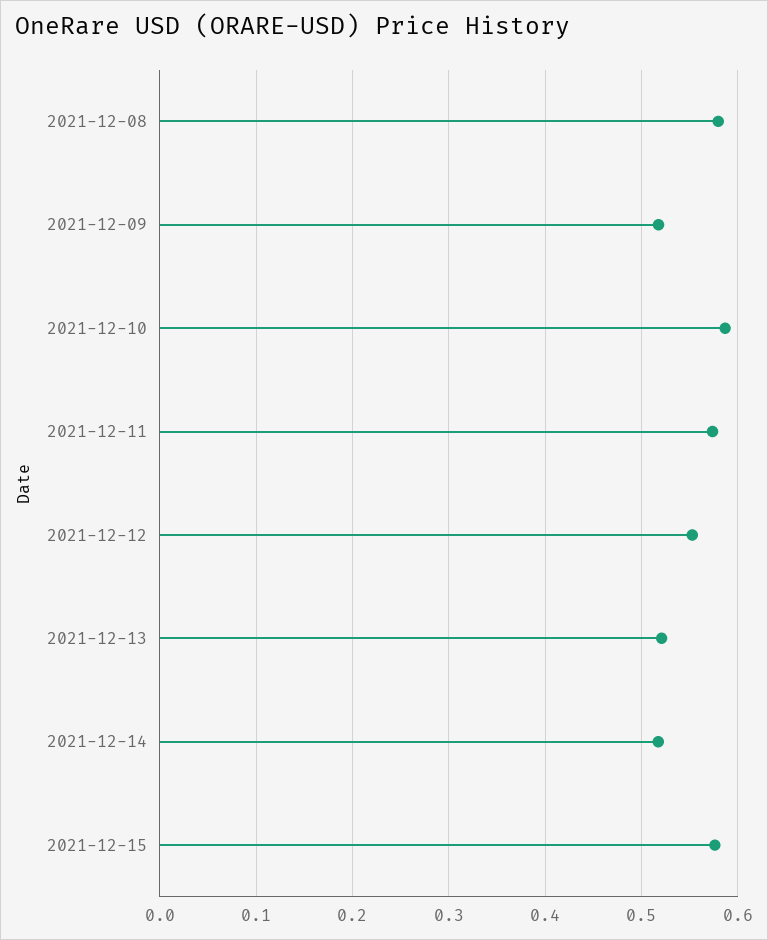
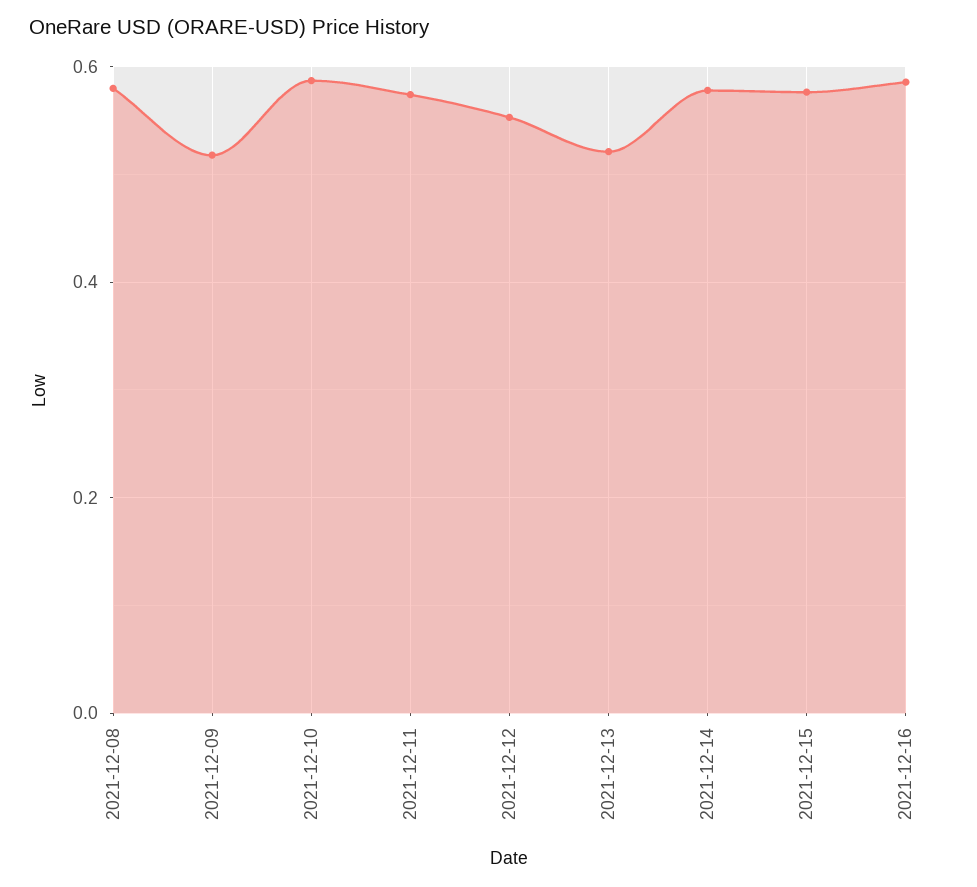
2021-12-14: 0.52 -> 0.58
2021-12-16: none -> 0.58

